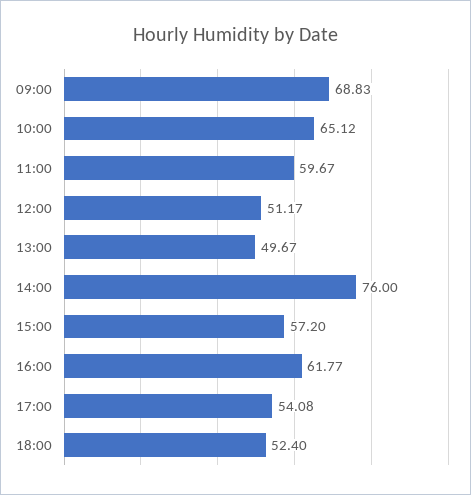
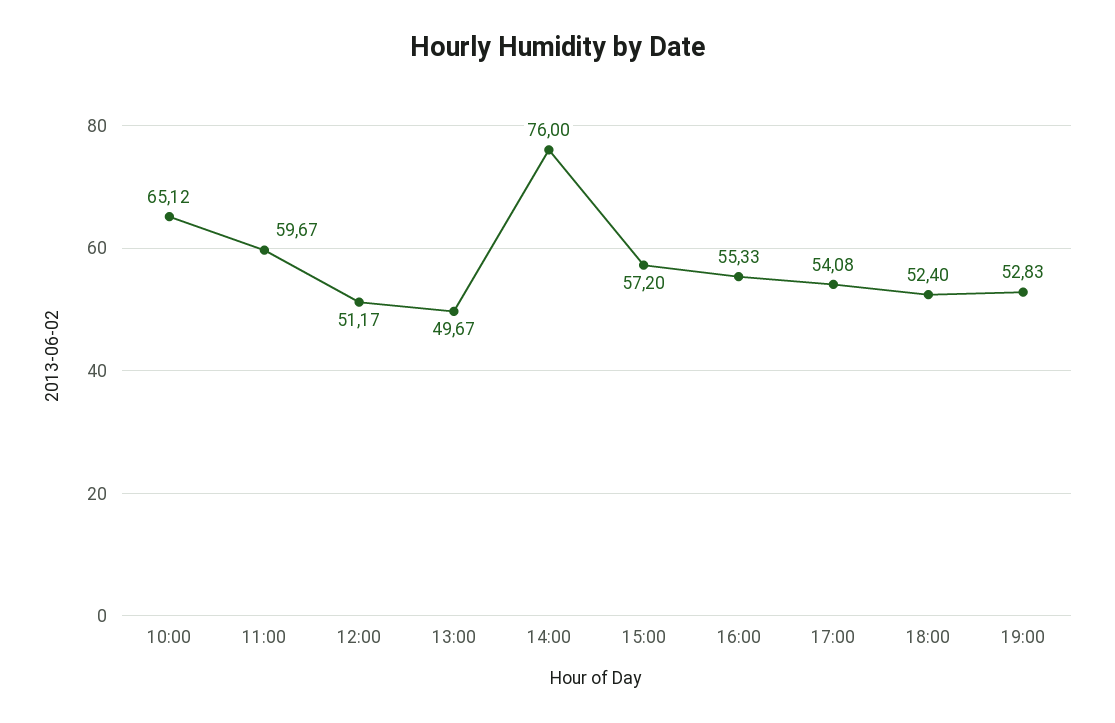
09:00: 68.83 -> none
16:00: 61.77 -> 55.33
19:00: none -> 52.83

